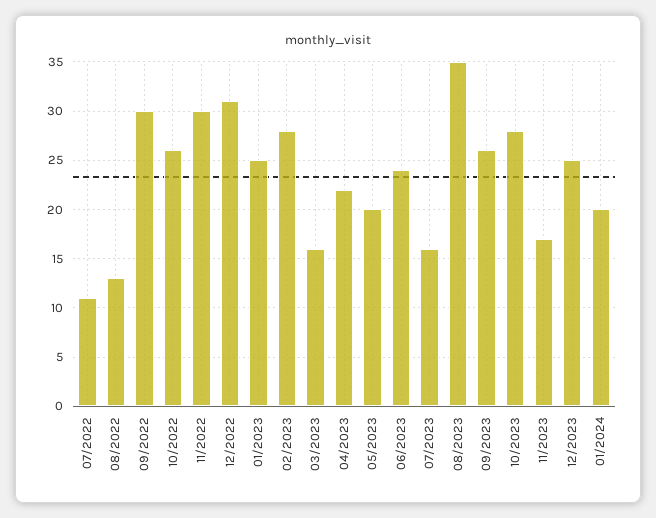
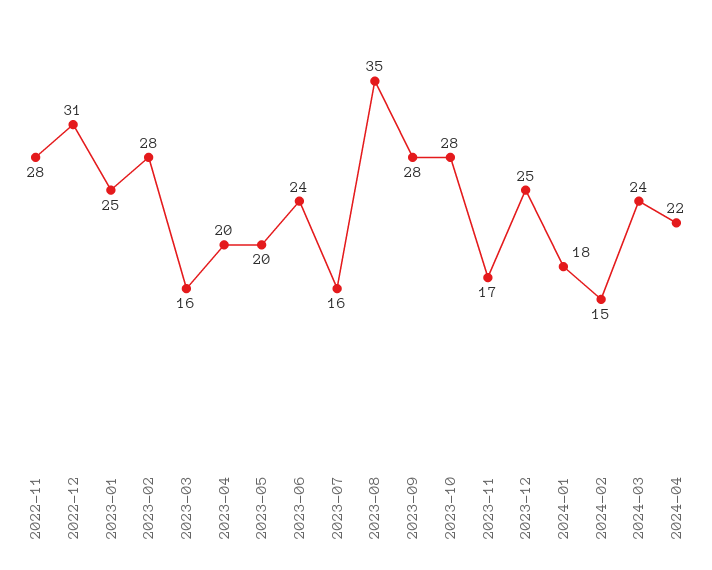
07/2022: 11 -> none
08/2022: 13 -> none
09/2022: 30 -> none
10/2022: 26 -> none
11/2022: 30 -> 28
04/2023: 22 -> 20
09/2023: 26 -> 28
01/2024: 20 -> 18
2024-02: none -> 15
2024-03: none -> 24
2024-04: none -> 22

